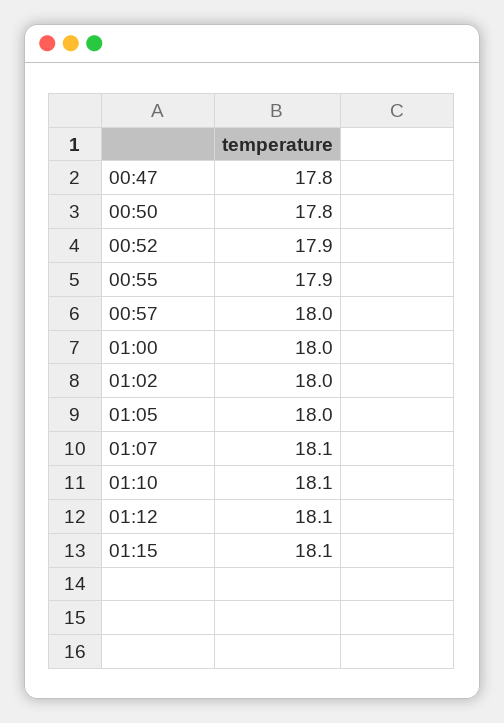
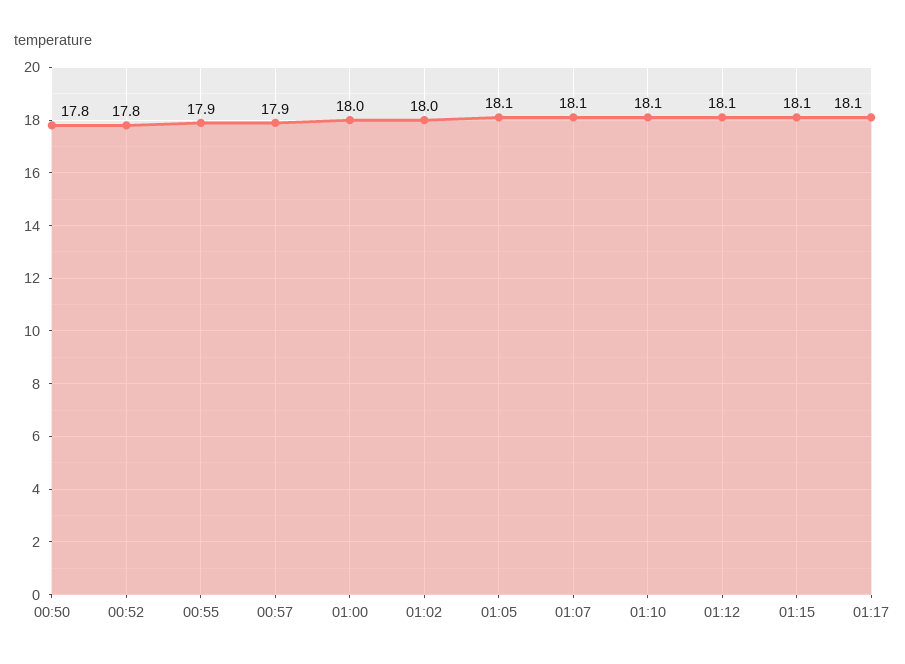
00:47: 17.8 -> none
00:52: 17.9 -> 17.8
00:57: 18 -> 17.9
01:05: 18 -> 18.1
01:17: none -> 18.1

